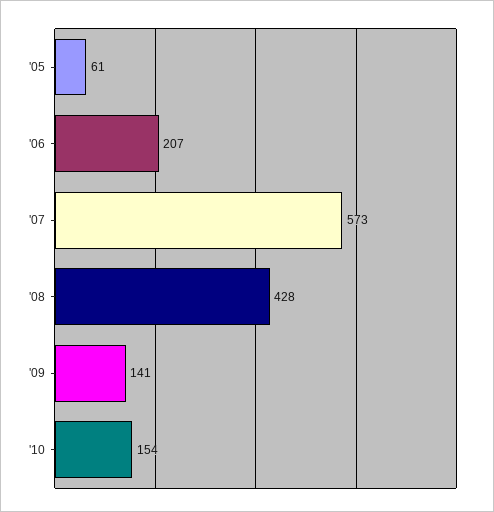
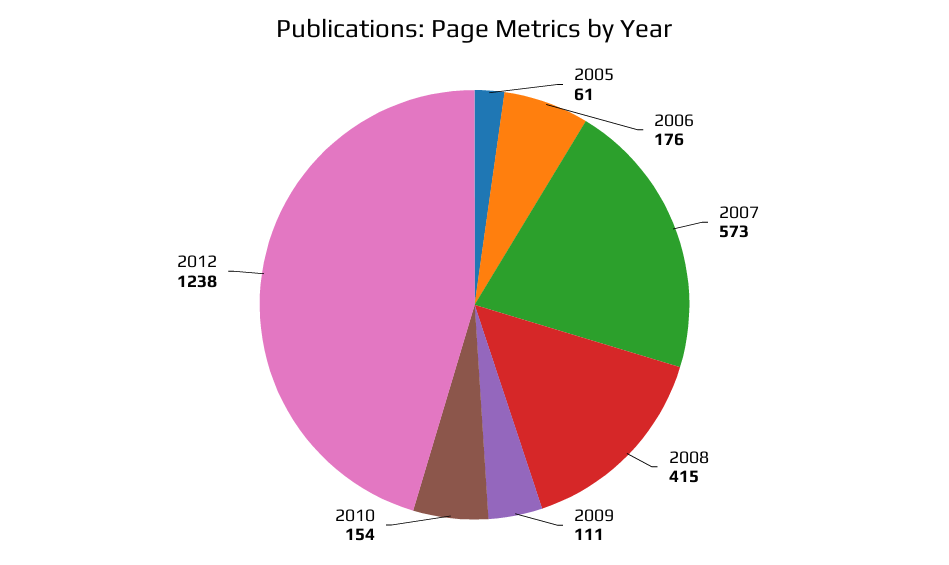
'06: 207 -> 176
'08: 428 -> 415
'09: 141 -> 111
2012: none -> 1238

